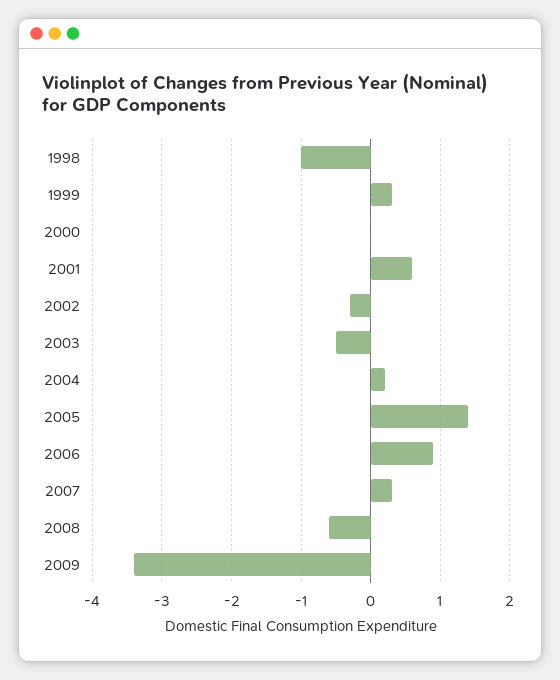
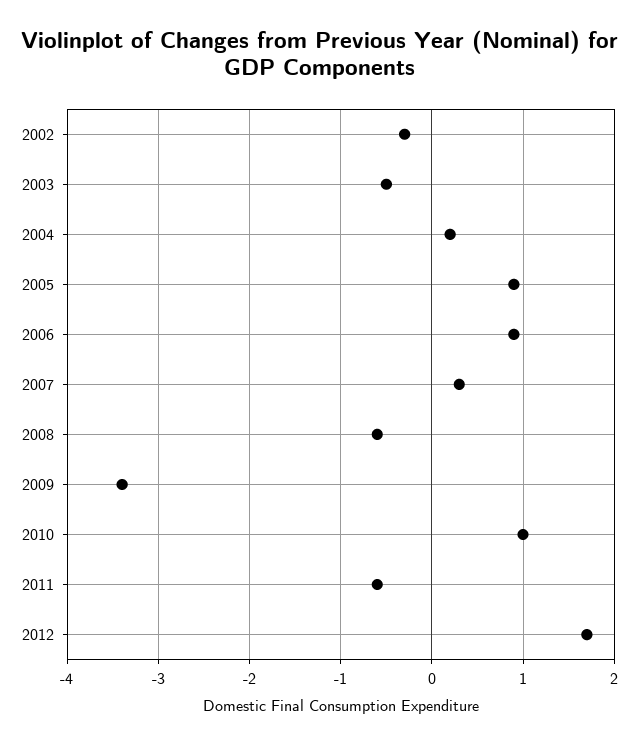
1998: -1 -> none
1999: 0.3 -> none
2000: 0 -> none
2001: 0.6 -> none
2005: 1.4 -> 0.9
2010: none -> 1
2011: none -> -0.6
2012: none -> 1.7

